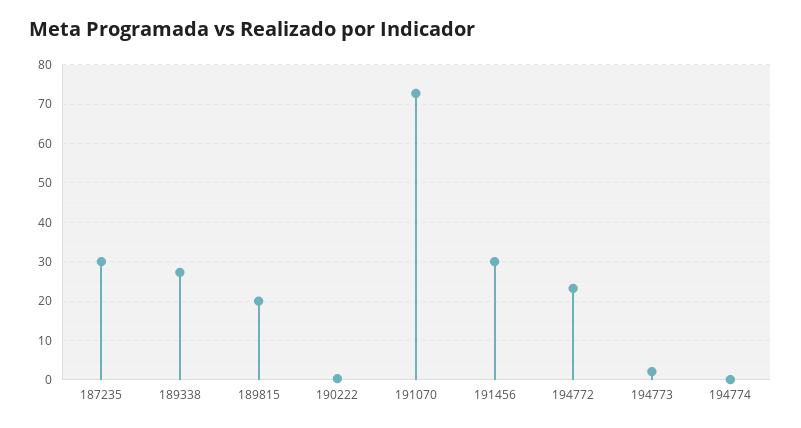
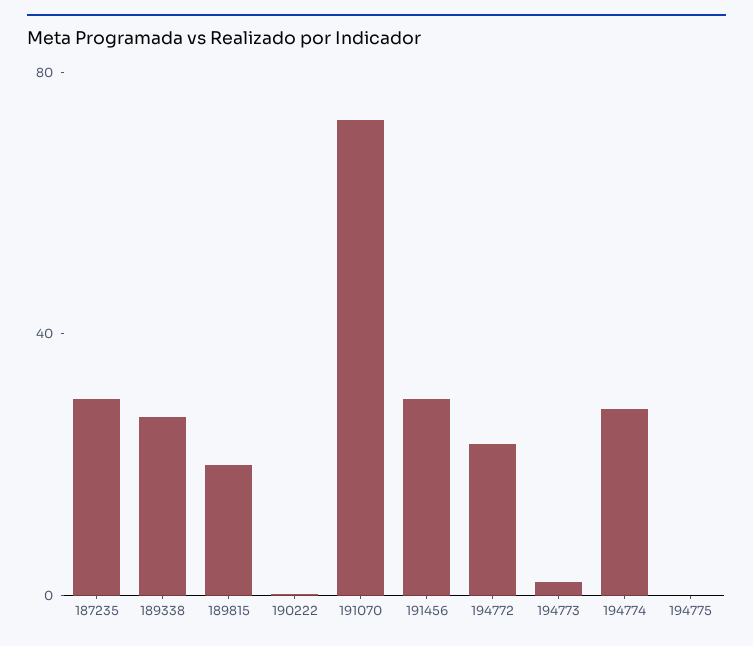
194774: 0 -> 30
194775: none -> 0

